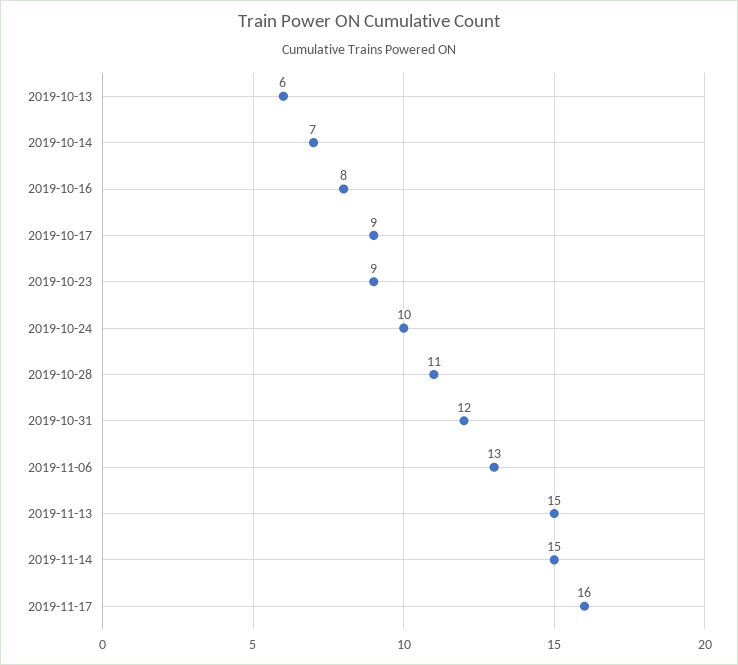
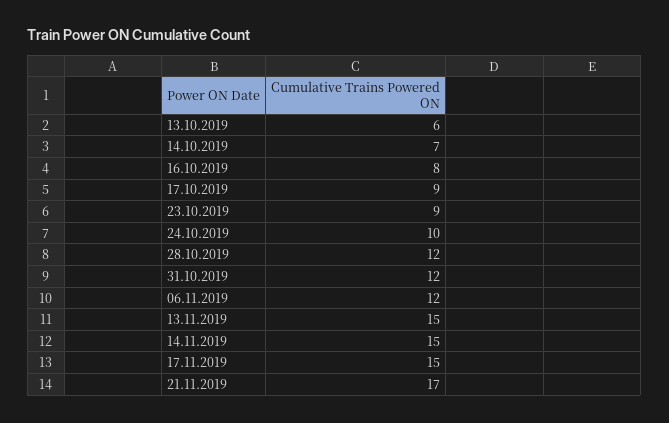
2019-10-28: 11 -> 12
2019-11-06: 13 -> 12
2019-11-17: 16 -> 15
21.11.2019: none -> 17

